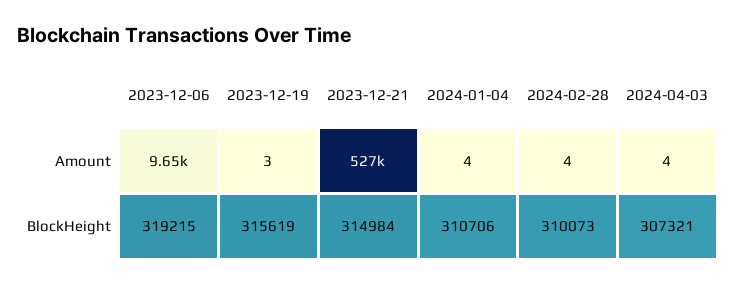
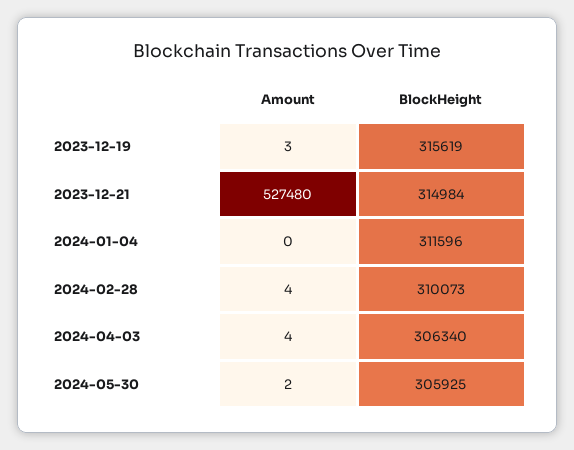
2023-12-06, Amount: 9650 -> none
2024-01-04, Amount: 4 -> 0
2023-12-06, BlockHeight: 319215 -> none
2024-01-04, BlockHeight: 310706 -> 311596
2024-04-03, BlockHeight: 307321 -> 306340
2024-05-30, Amount: none -> 2
2024-05-30, BlockHeight: none -> 305925

